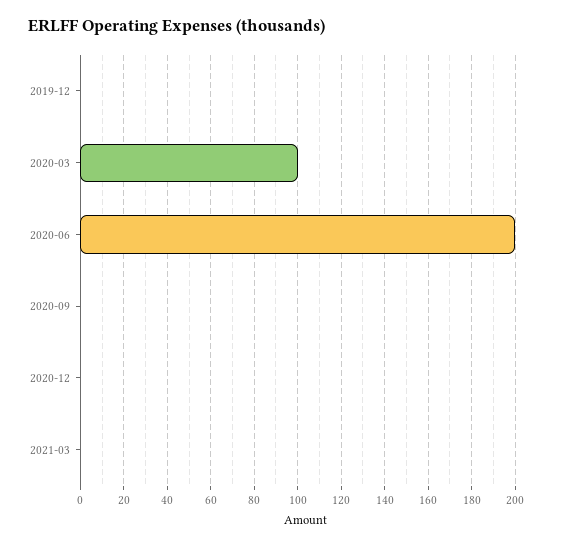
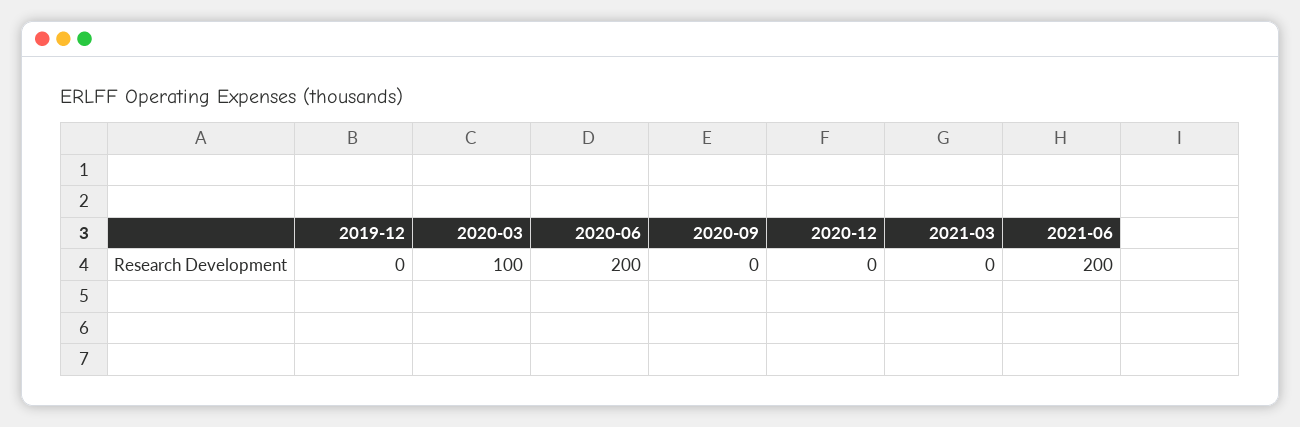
2021-06: none -> 200

